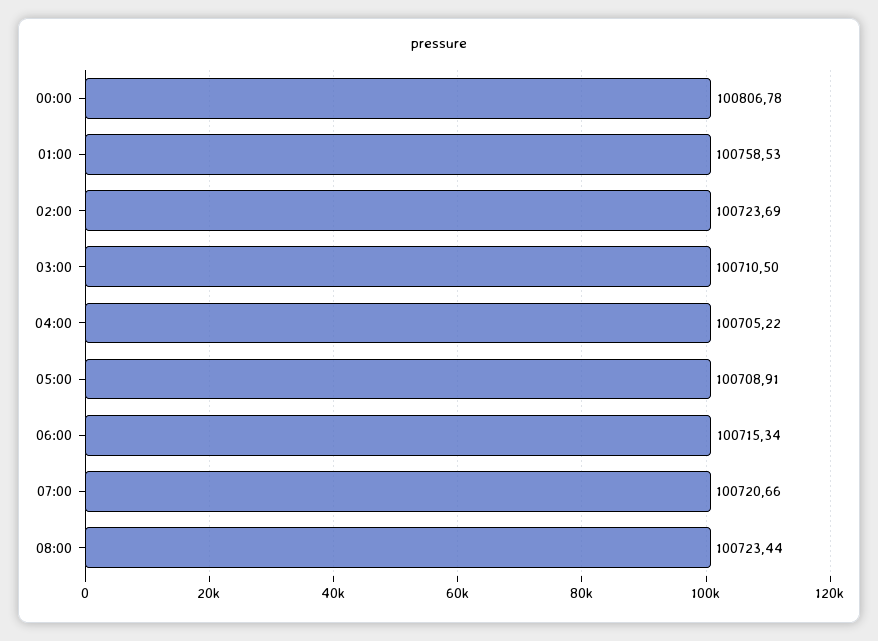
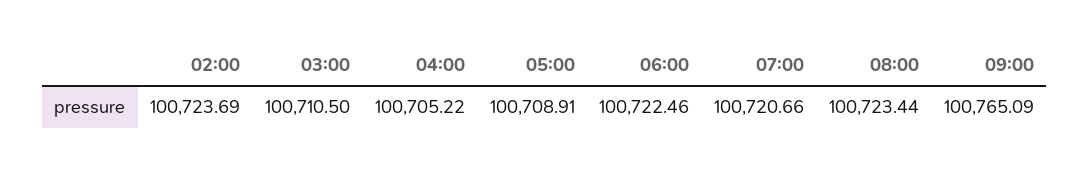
00:00: 100806.78 -> none
01:00: 100758.53 -> none
06:00: 100715.34 -> 100722.46
09:00: none -> 100765.09

